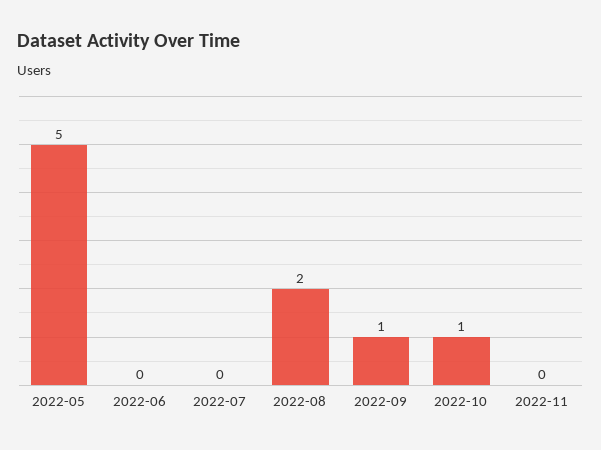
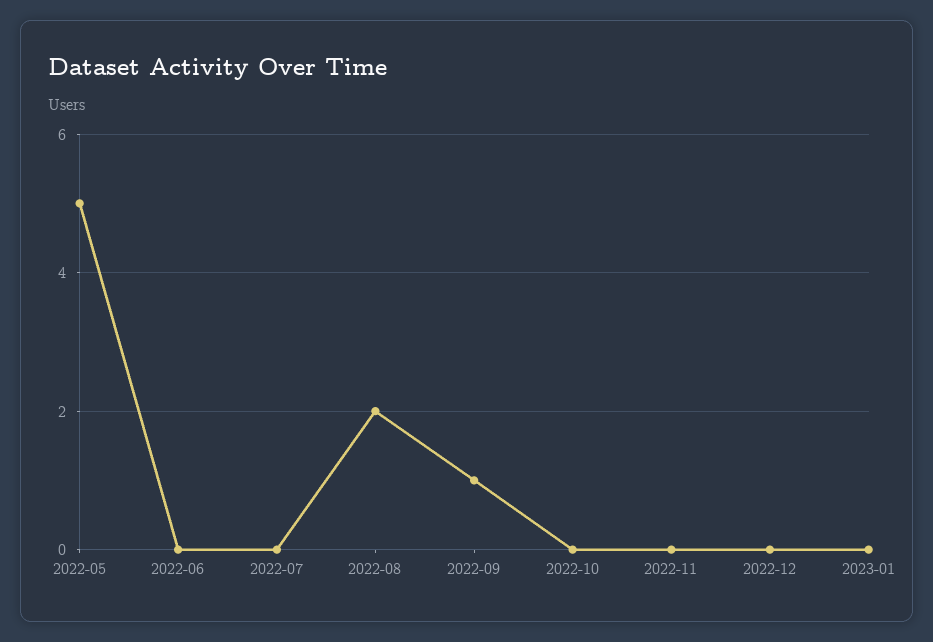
2022-10: 1 -> 0
2022-12: none -> 0
2023-01: none -> 0

